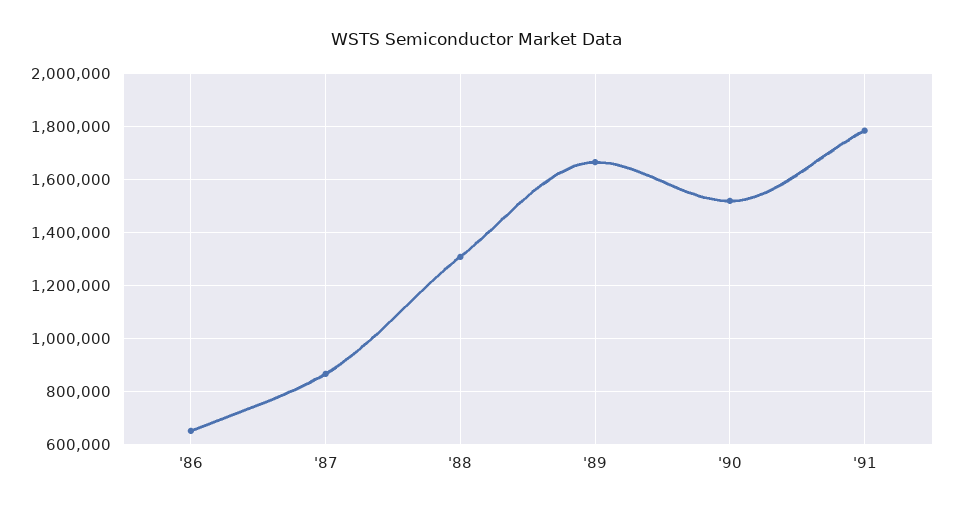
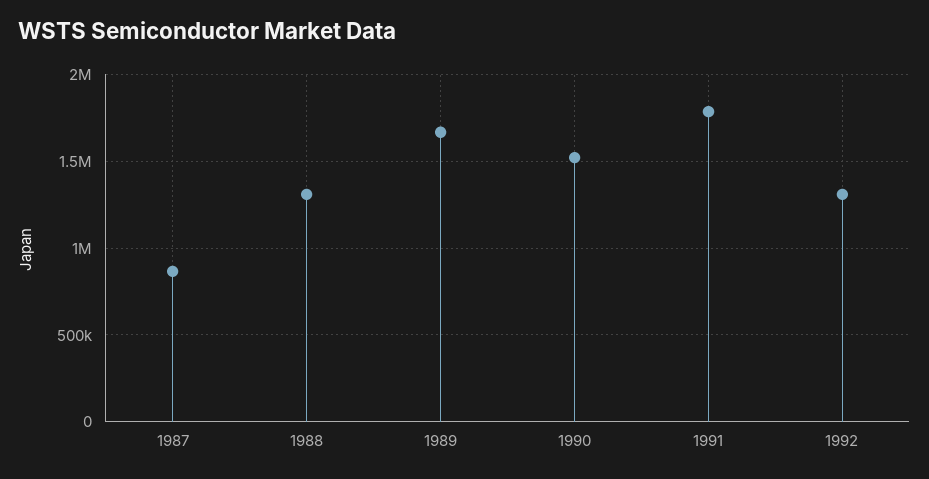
'86: 650000 -> none
1992: none -> 1300000

